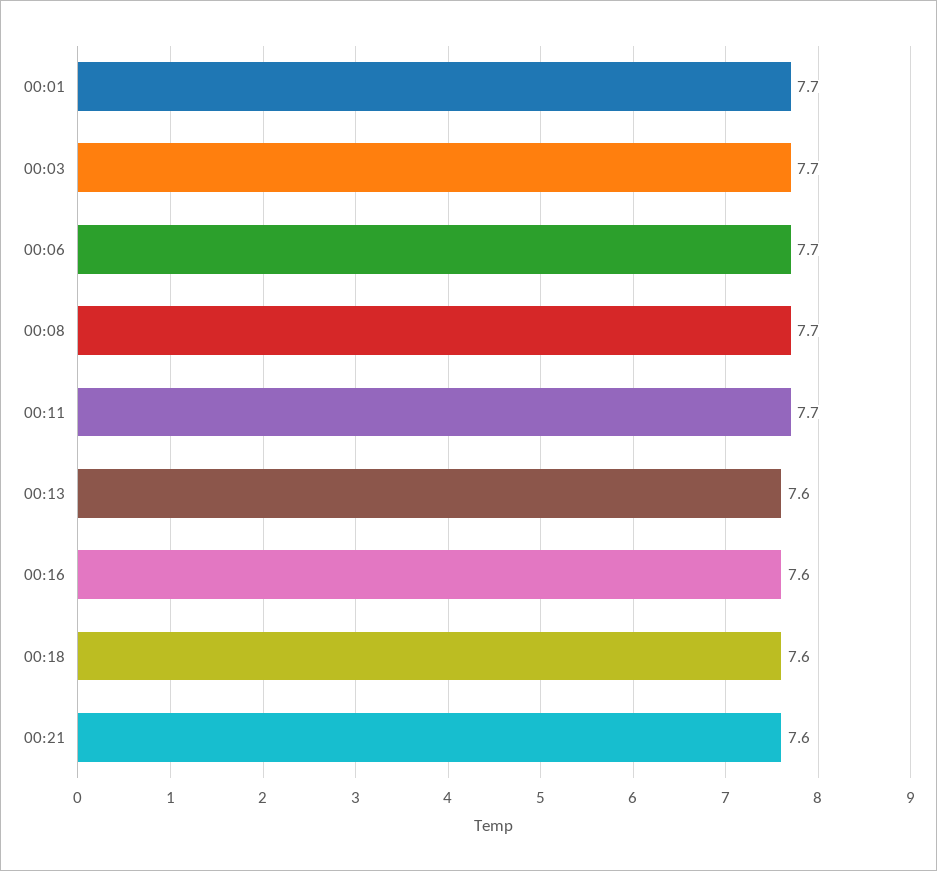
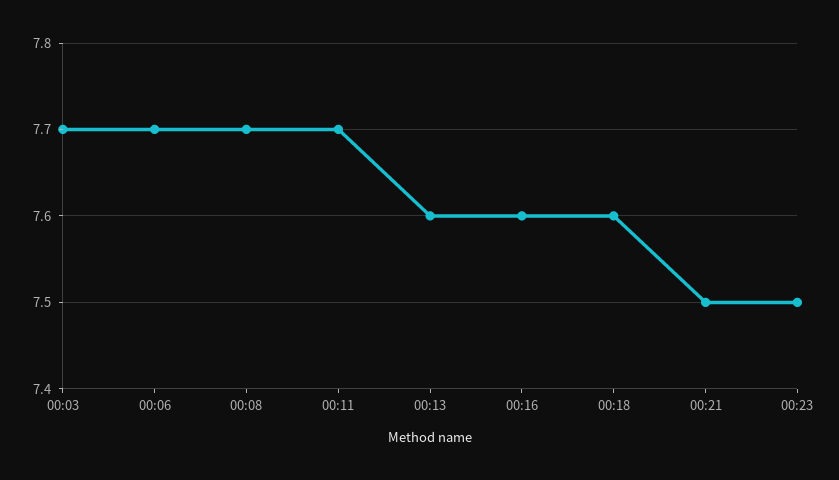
00:01: 7.7 -> none
00:21: 7.6 -> 7.5
00:23: none -> 7.5

